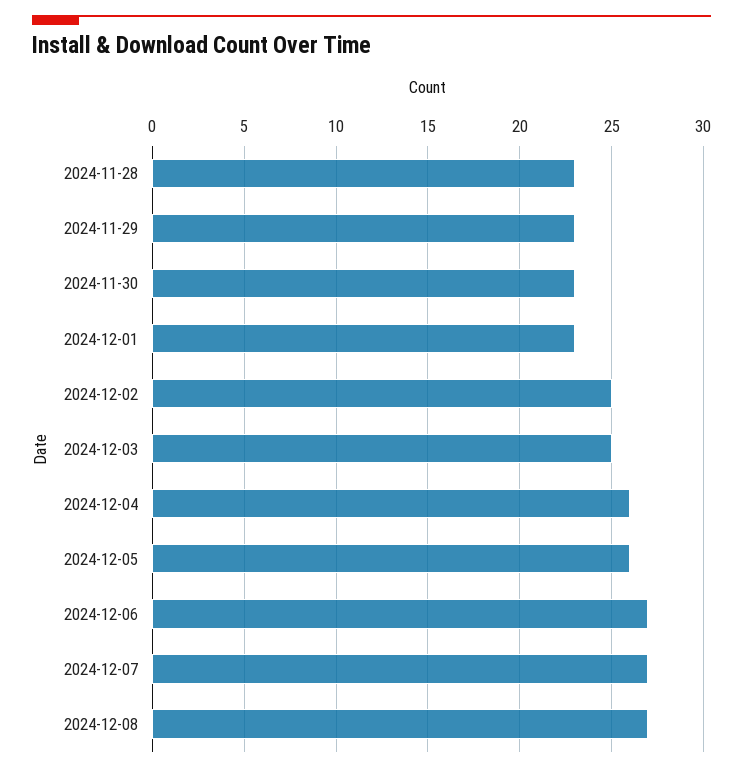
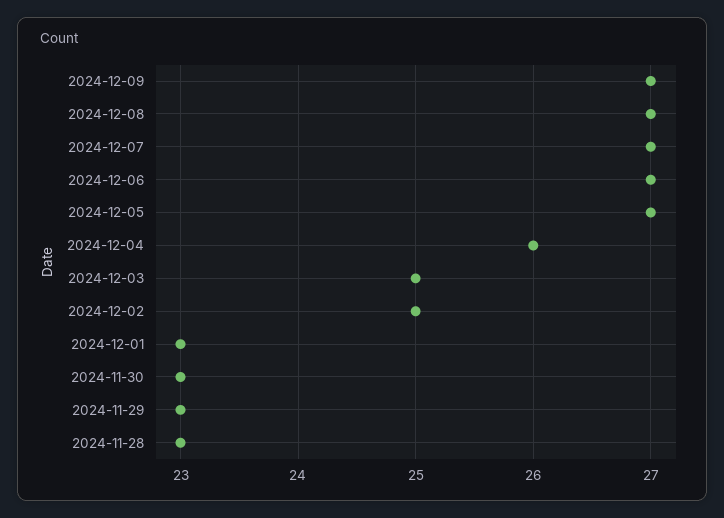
2024-12-05: 26 -> 27
2024-12-09: none -> 27

